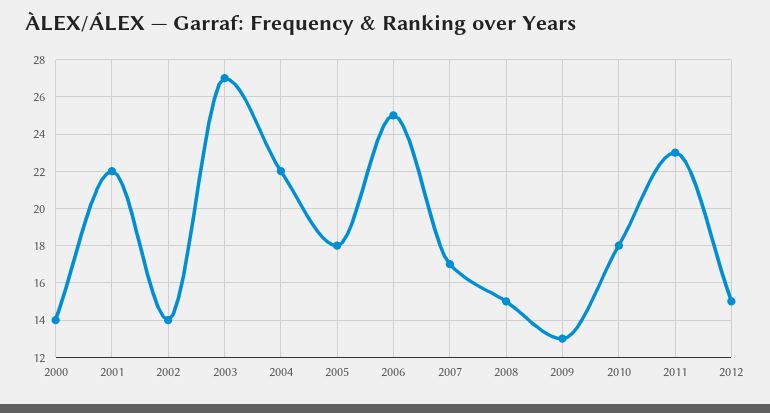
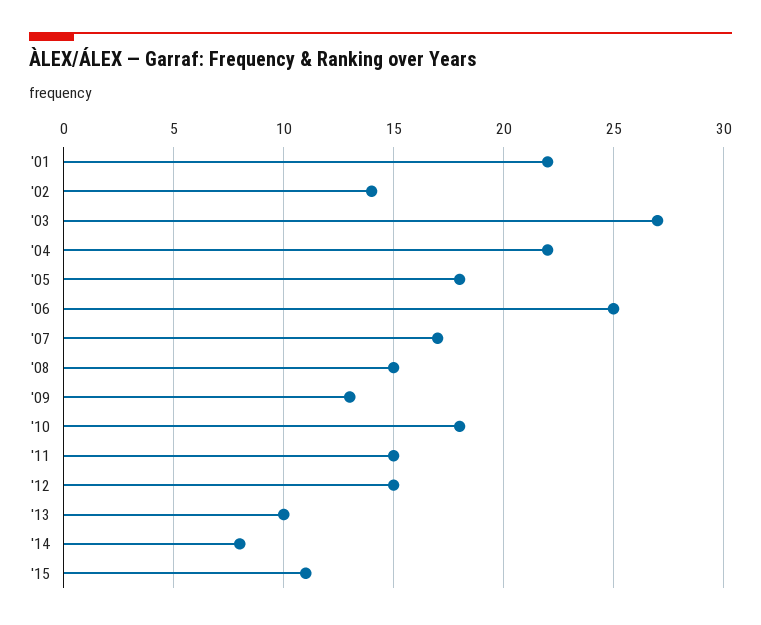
2000: 14 -> none
2011: 23 -> 15
'13: none -> 10
'14: none -> 8
'15: none -> 11

